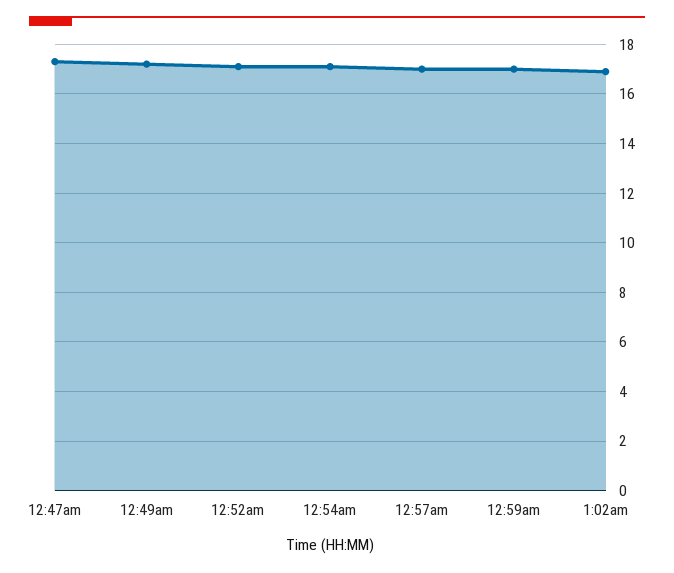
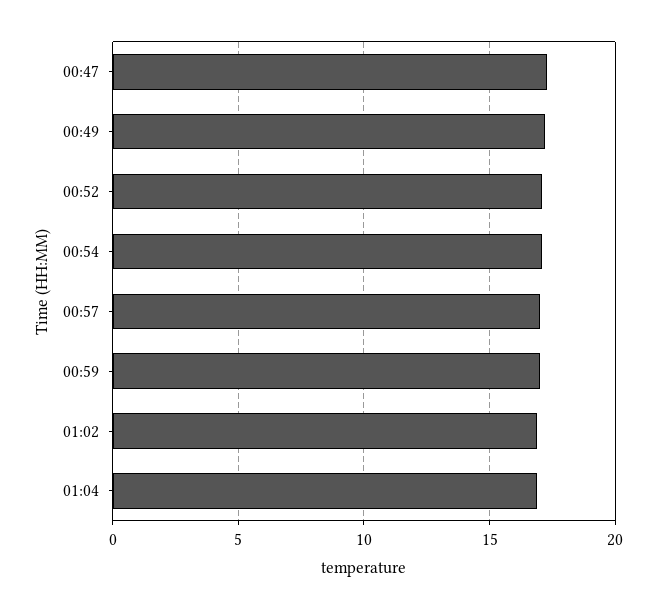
01:04: none -> 17

